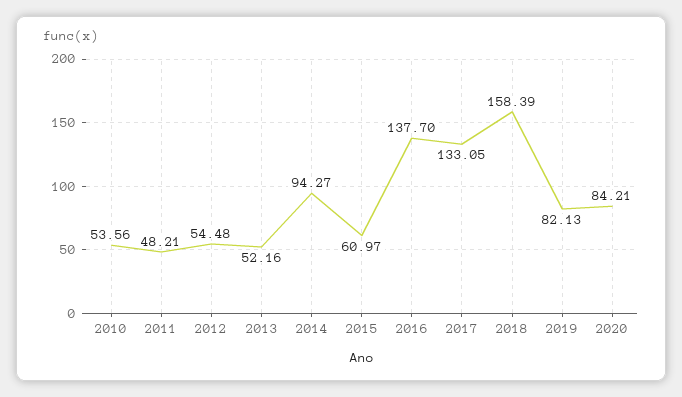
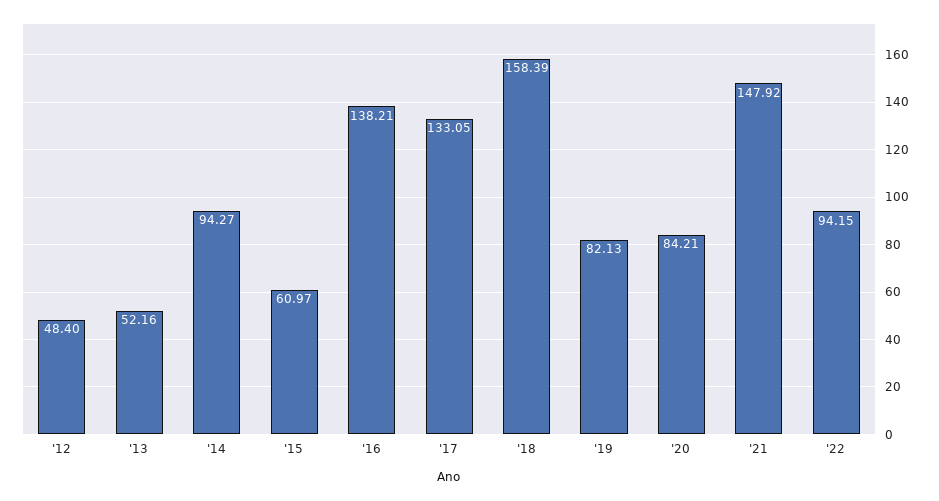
2010: 53.56 -> none
2011: 48.21 -> none
2012: 54.48 -> 48.4
2016: 137.7 -> 138.21
'21: none -> 147.92
'22: none -> 94.15

